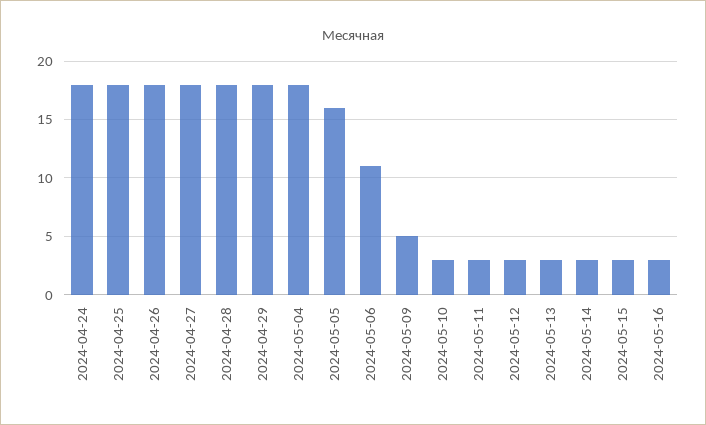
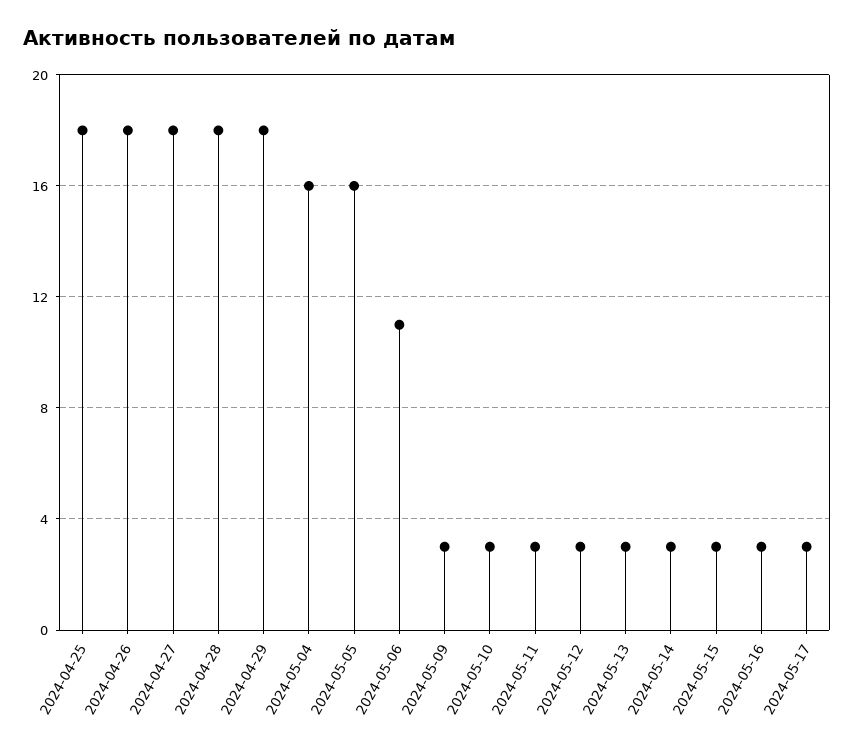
2024-04-24: 18 -> none
2024-05-04: 18 -> 16
2024-05-09: 5 -> 3
2024-05-17: none -> 3

